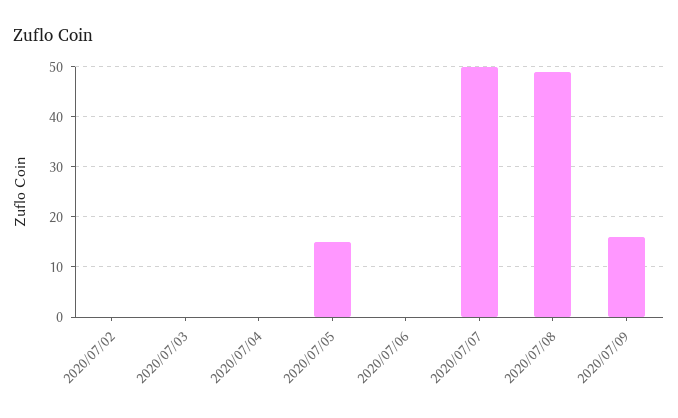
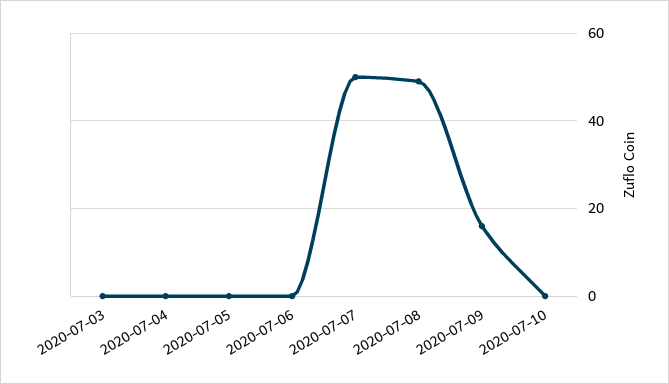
2020/07/02: 0 -> none
2020/07/05: 15 -> 0
2020-07-10: none -> 0

